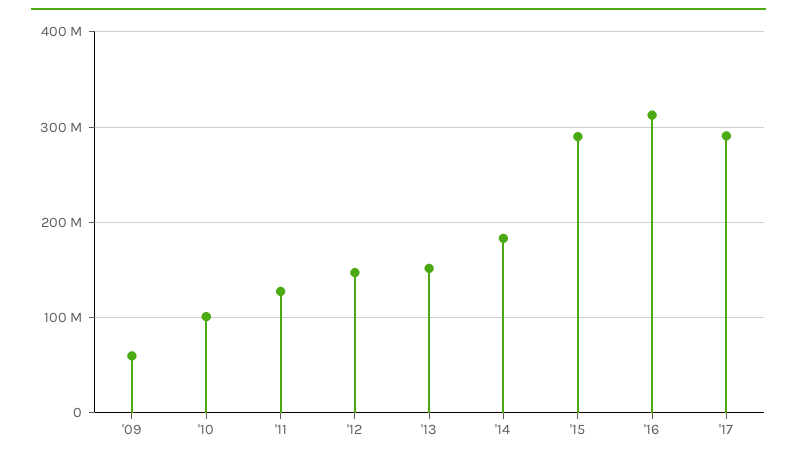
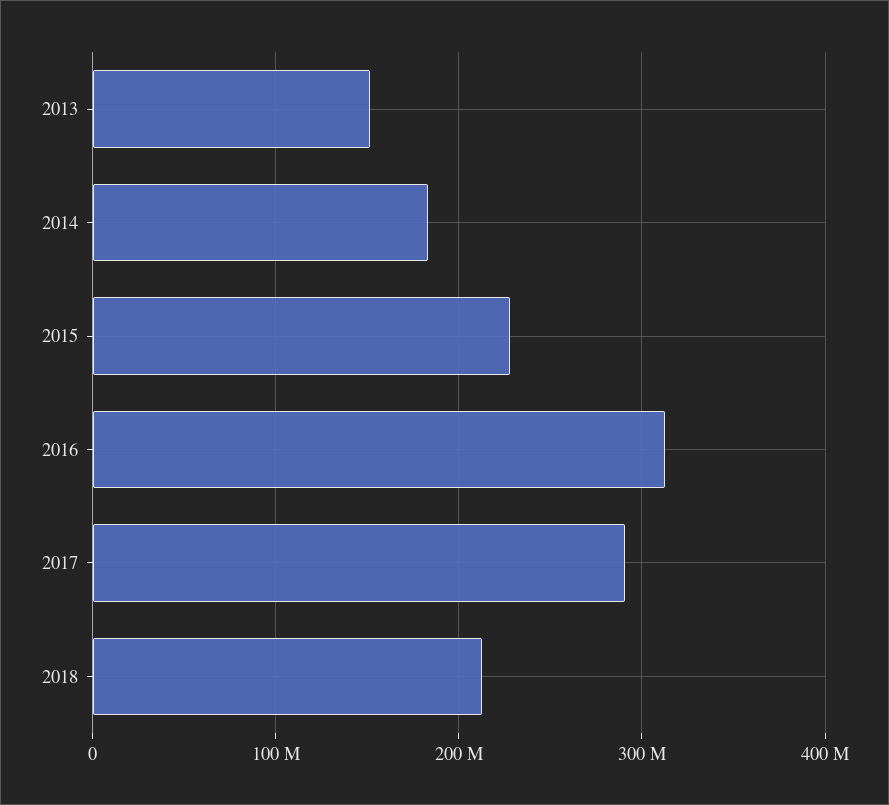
'09: 60000000 -> none
'10: 100000000 -> none
'11: 130000000 -> none
'12: 150000000 -> none
'15: 290000000 -> 230000000
2018: none -> 210000000

